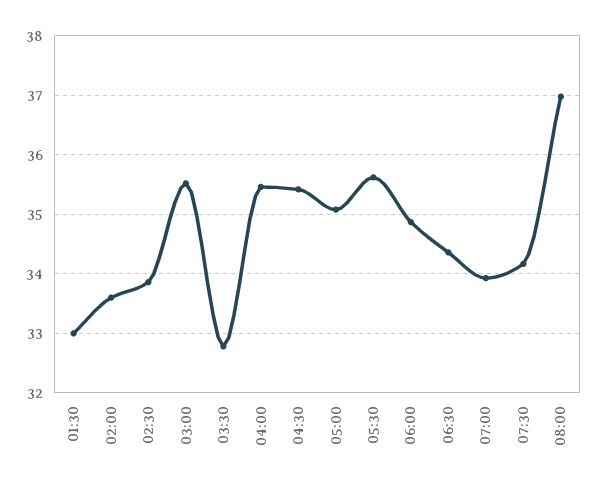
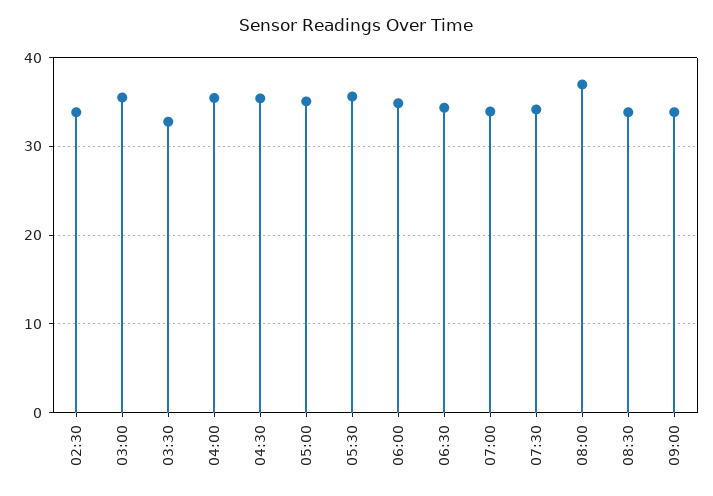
01:30: 33 -> none
02:00: 33.6 -> none
08:30: none -> 34
09:00: none -> 34

